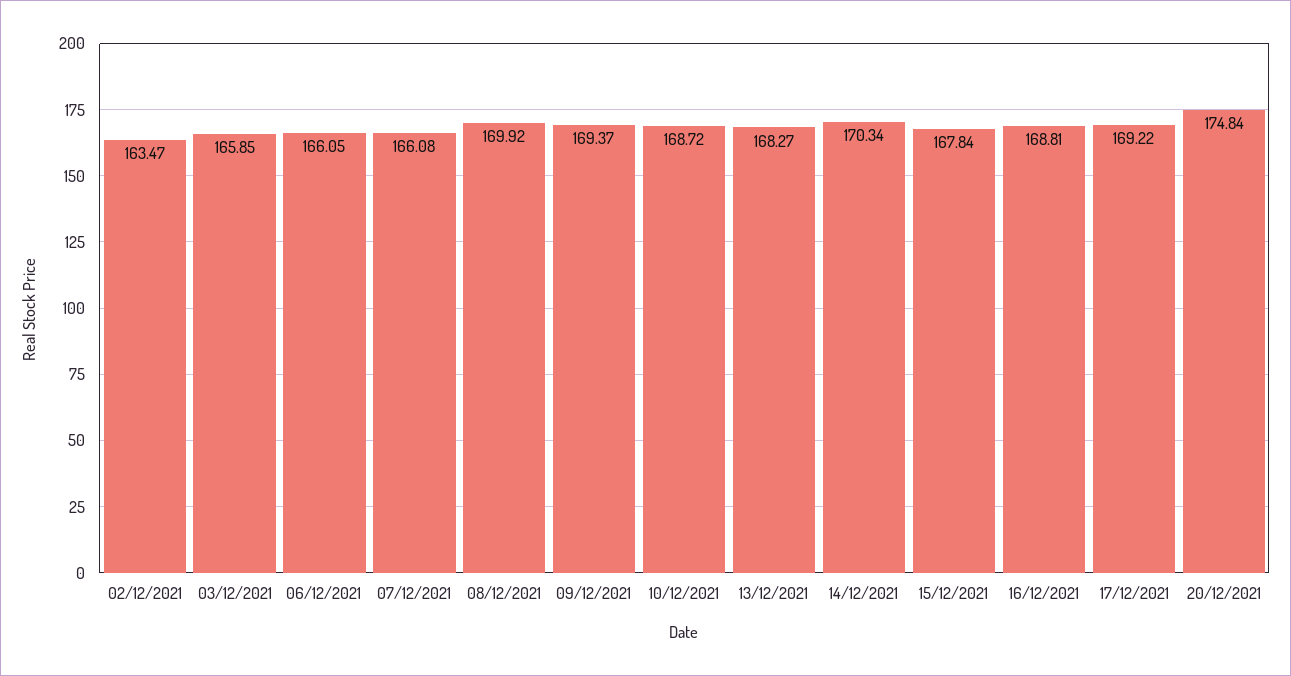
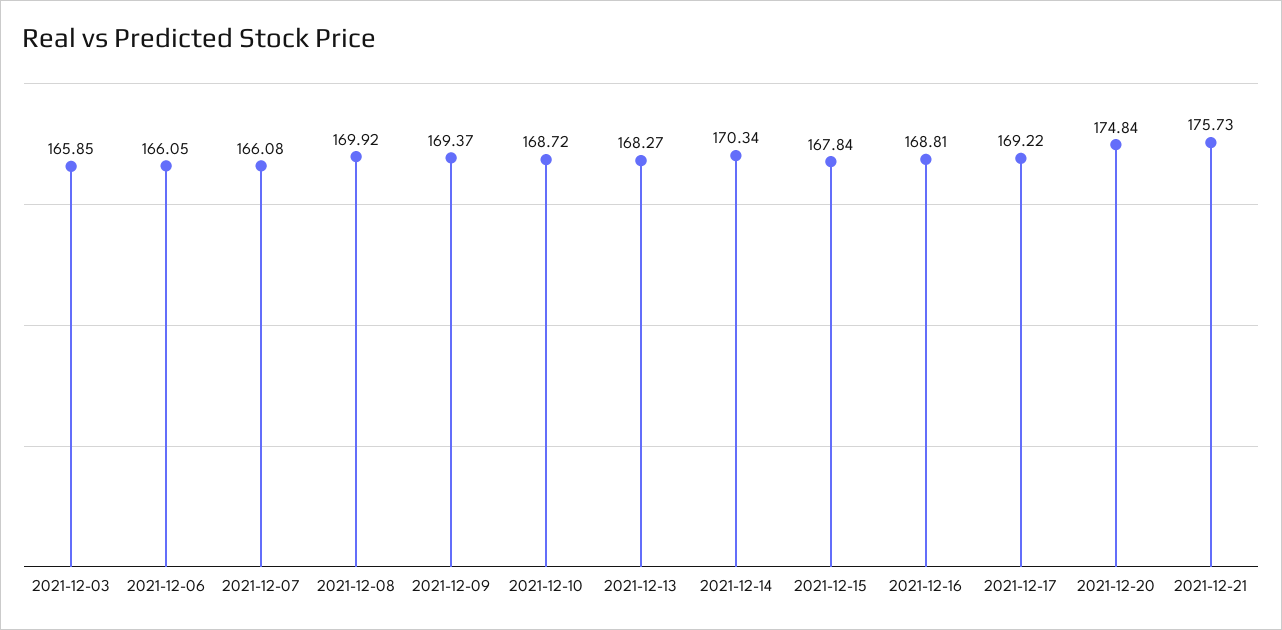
02/12/2021: 163.47 -> none
2021-12-21: none -> 175.73

